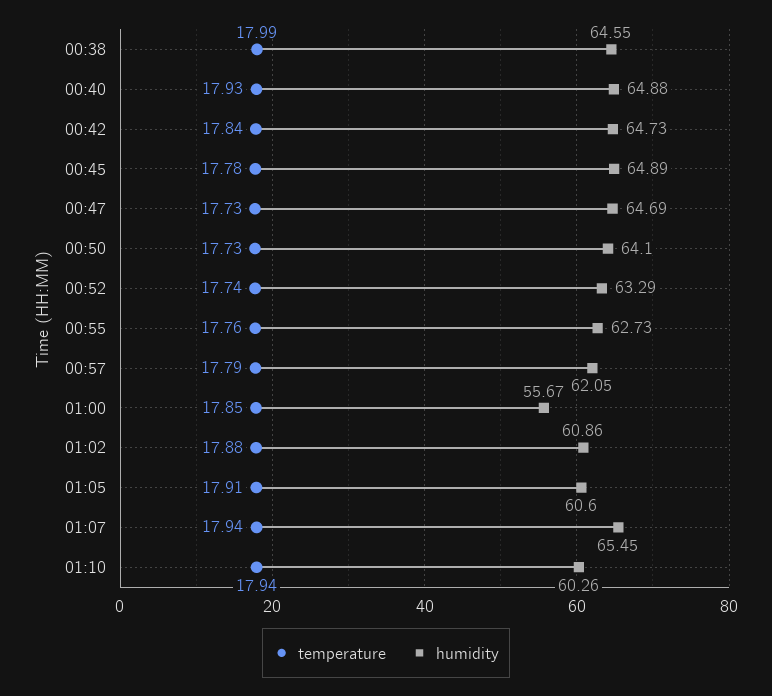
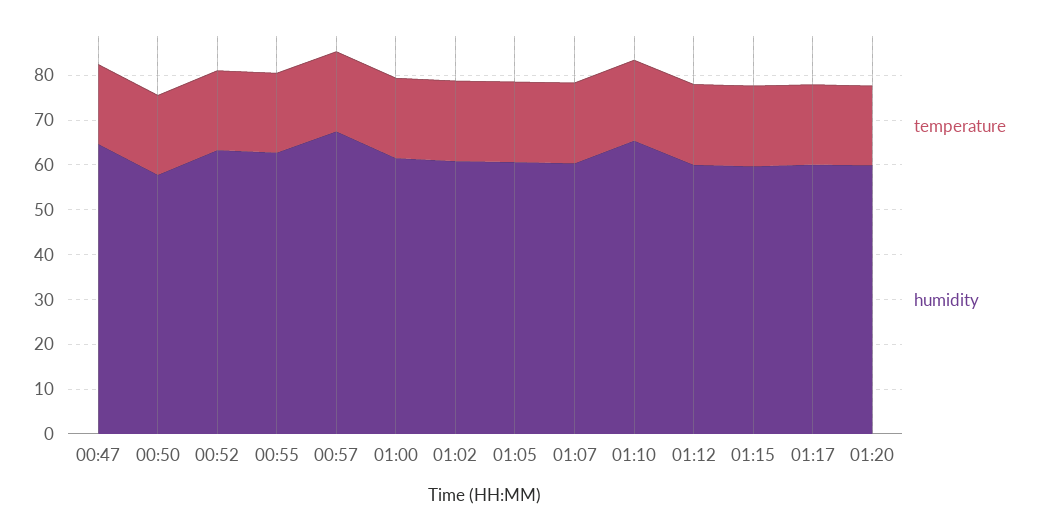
temperature, 00:38: 17.99 -> none
humidity, 00:38: 64.55 -> none
temperature, 00:40: 17.93 -> none
humidity, 00:40: 64.88 -> none
temperature, 00:42: 17.84 -> none
humidity, 00:42: 64.73 -> none
temperature, 00:45: 17.78 -> none
humidity, 00:45: 64.89 -> none
humidity, 00:50: 64.1 -> 58
humidity, 00:57: 62.05 -> 68
humidity, 01:00: 55.67 -> 62
humidity, 01:07: 65.45 -> 60
humidity, 01:10: 60.26 -> 66
temperature, 01:12: none -> 18
humidity, 01:12: none -> 60
temperature, 01:15: none -> 18
humidity, 01:15: none -> 60
temperature, 01:17: none -> 18
humidity, 01:17: none -> 60
temperature, 01:20: none -> 18
humidity, 01:20: none -> 60

